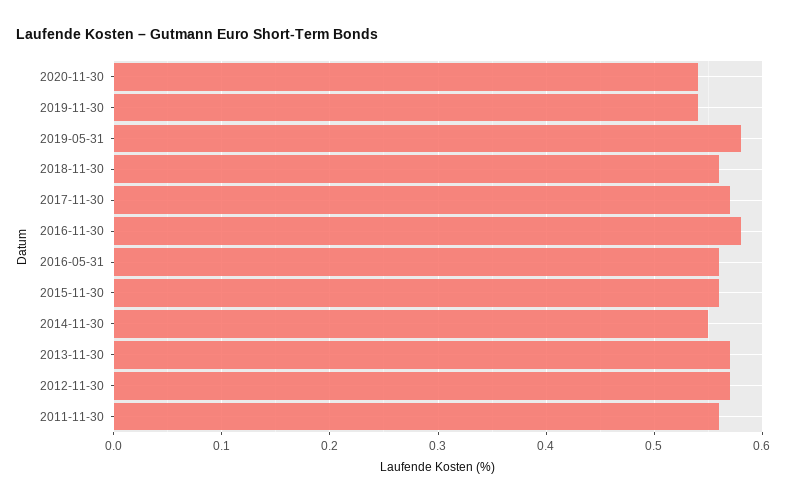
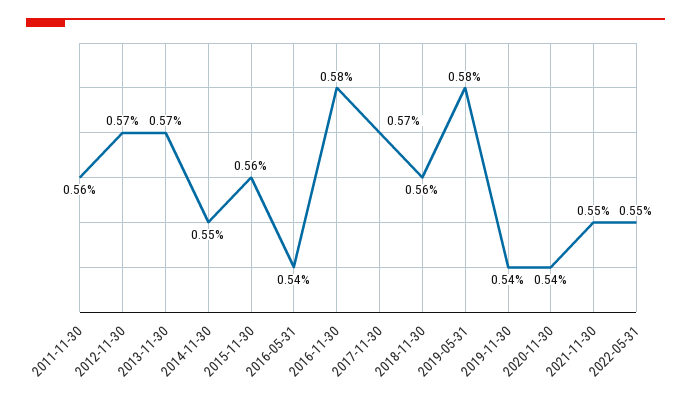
2016-05-31: 0.56 -> 0.54
2021-11-30: none -> 0.55
2022-05-31: none -> 0.55

